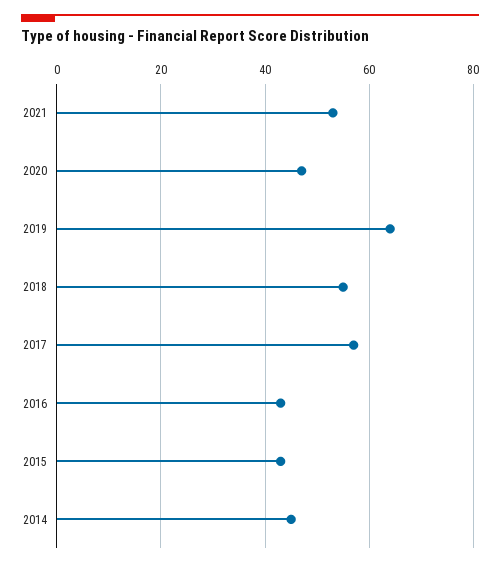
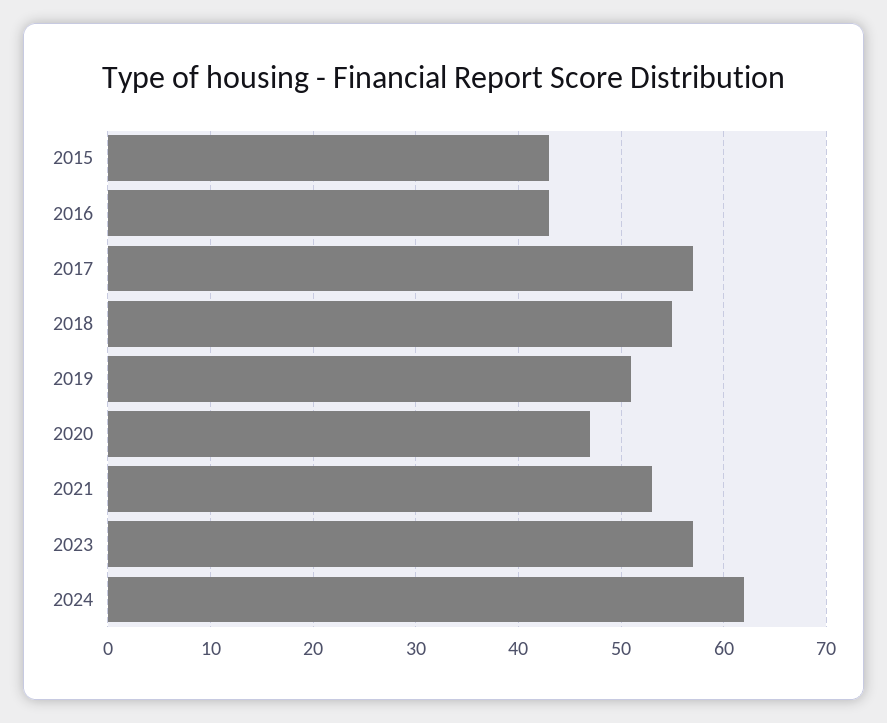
2019: 65 -> 51
2014: 45 -> none
2023: none -> 57
2024: none -> 62

